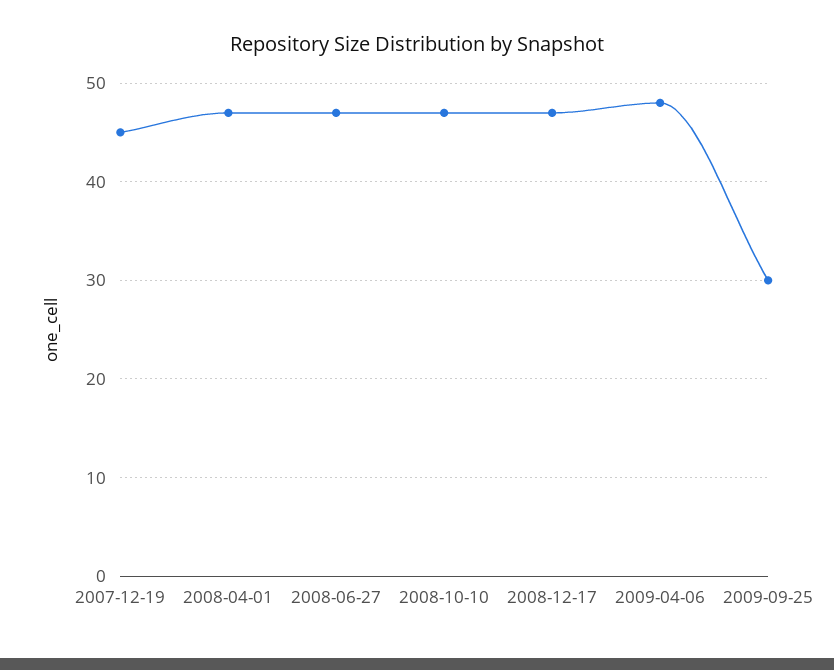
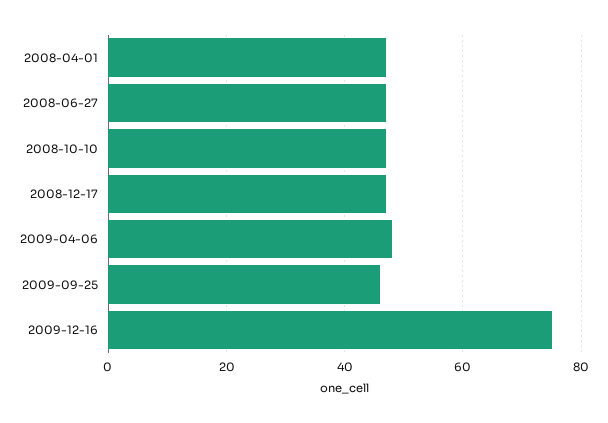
2007-12-19: 45 -> none
2009-09-25: 30 -> 45
2009-12-16: none -> 75

